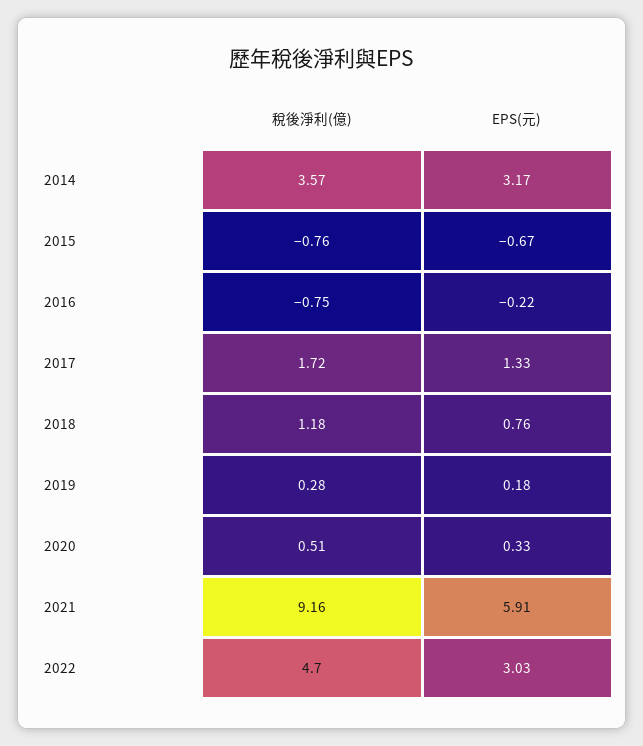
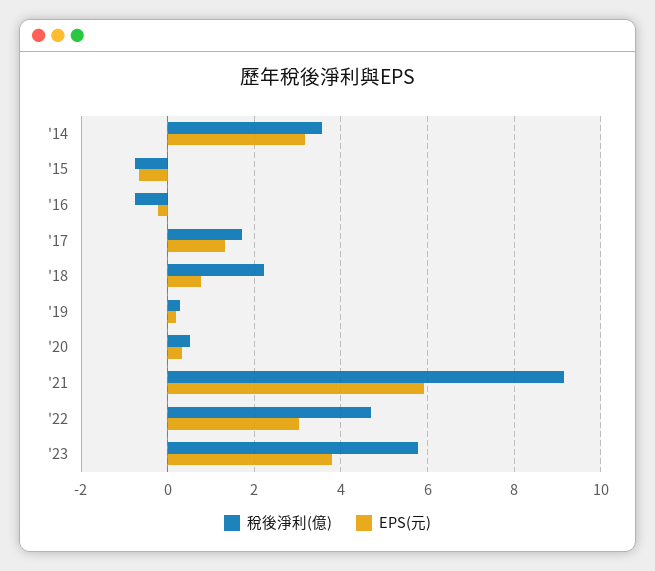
稅後淨利(億), 2018: 1.18 -> 2.2
稅後淨利(億), '23: none -> 5.8
EPS(元), '23: none -> 3.8

